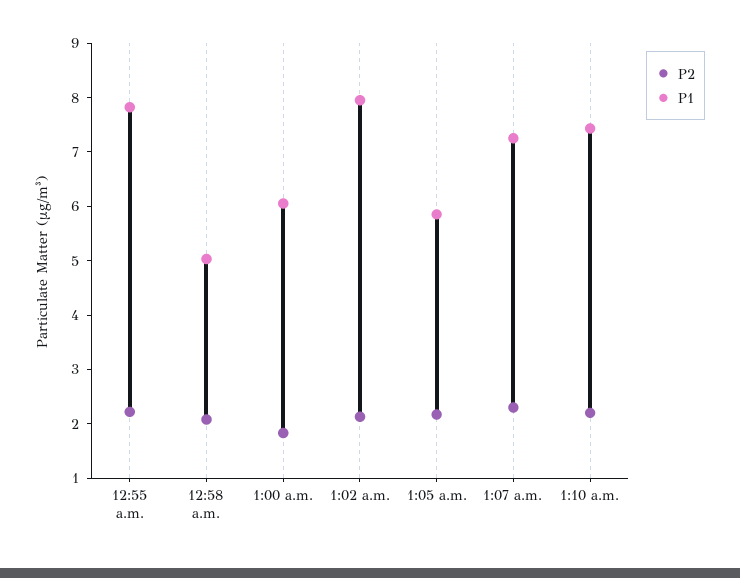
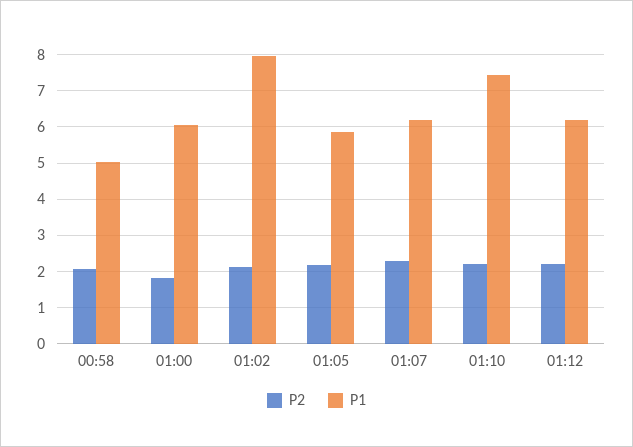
P2, 12:55 a.m.: 2.2 -> none
P1, 12:55 a.m.: 7.8 -> none
P1, 1:07 a.m.: 7.2 -> 6.2
P2, 01:12: none -> 2.2
P1, 01:12: none -> 6.2

